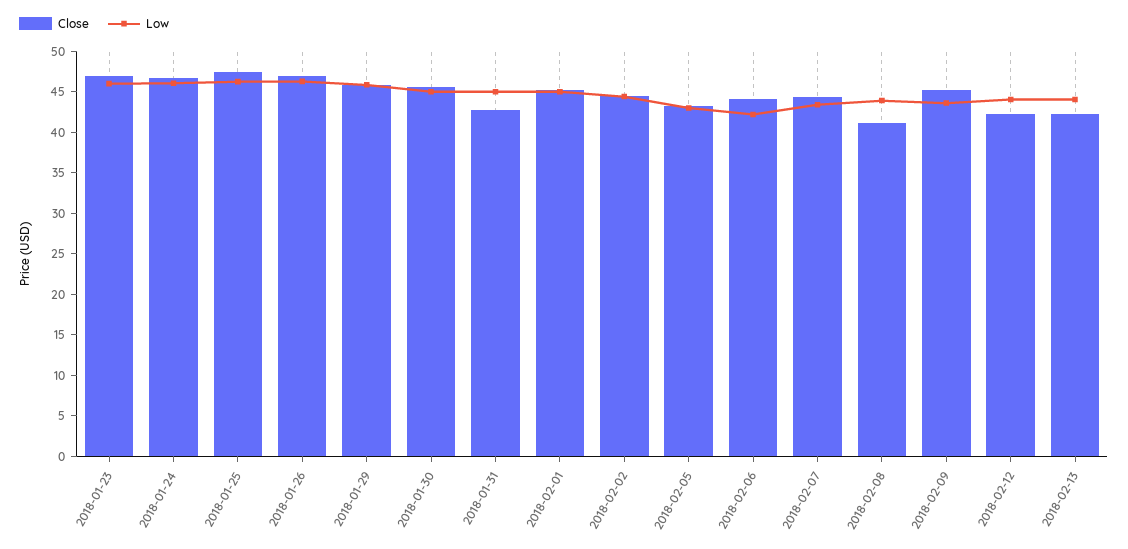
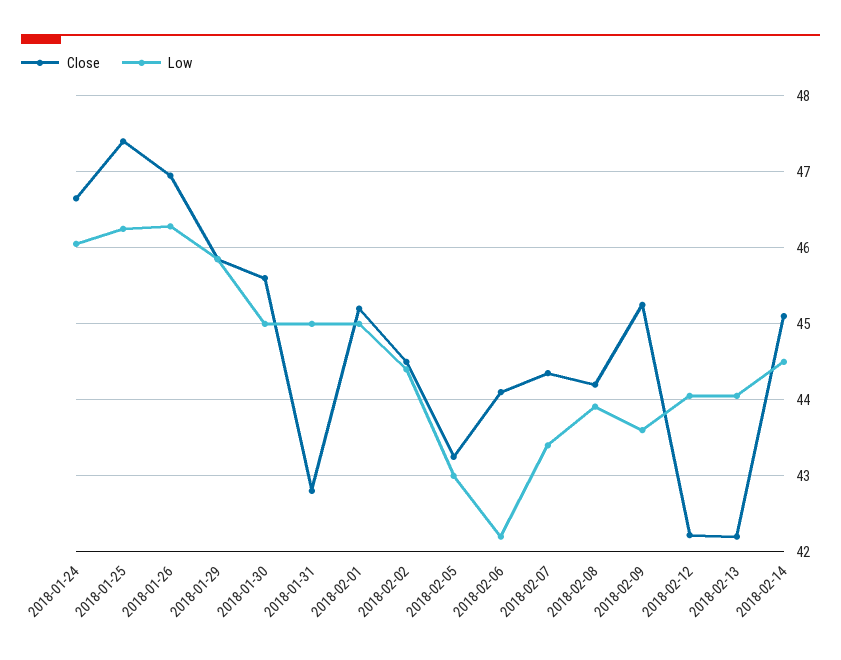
Close, 2018-01-23: 47 -> none
Low, 2018-01-23: 46 -> none
Close, 2018-02-08: 41 -> 44.2
Close, 2018-02-14: none -> 45.1
Low, 2018-02-14: none -> 44.5

